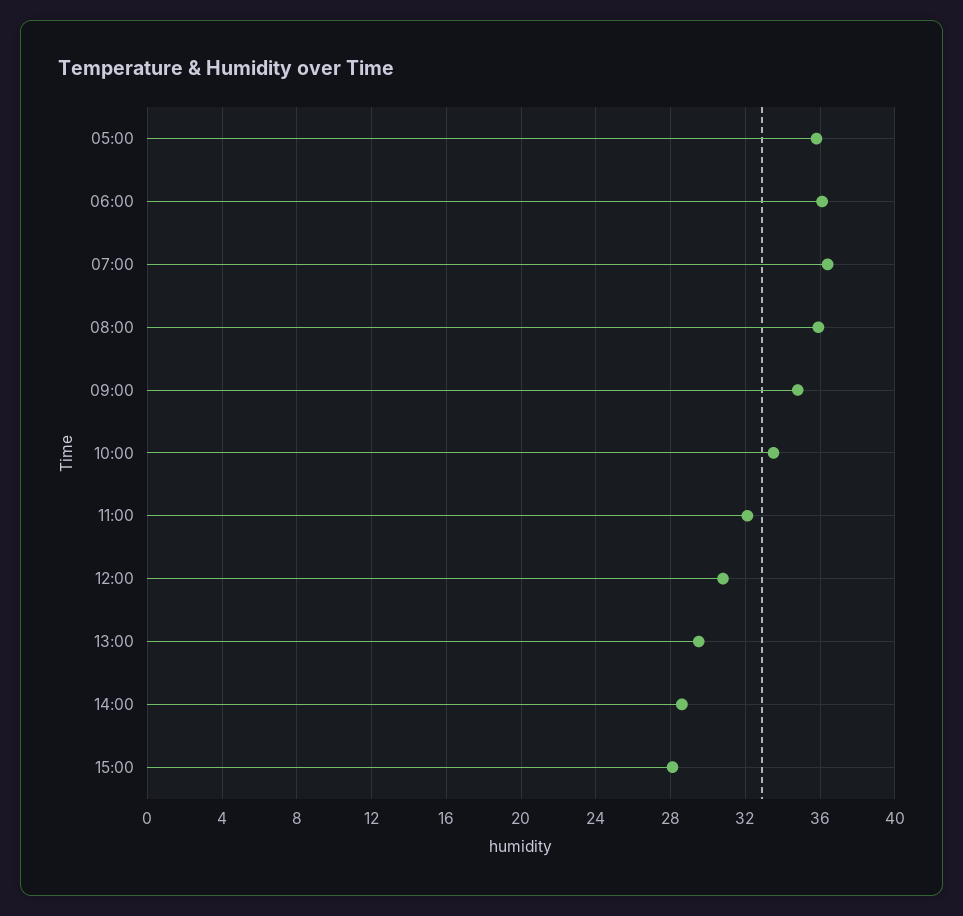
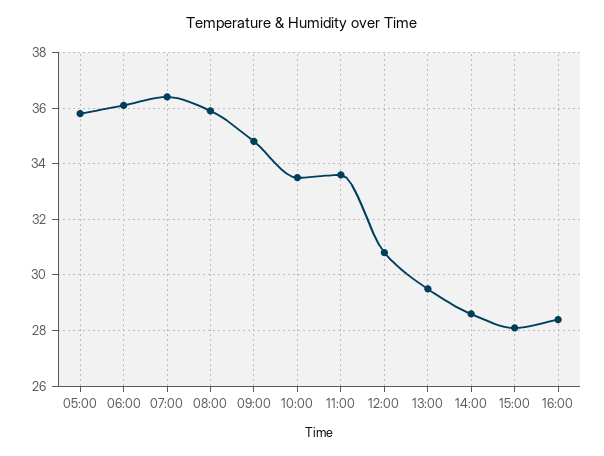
11:00: 32 -> 33.5
16:00: none -> 28.5

